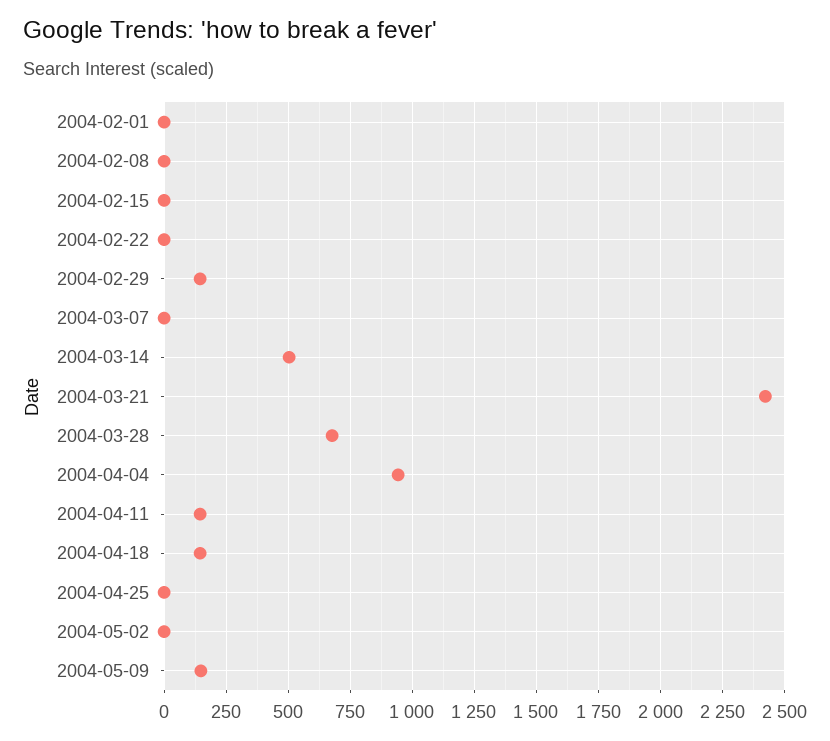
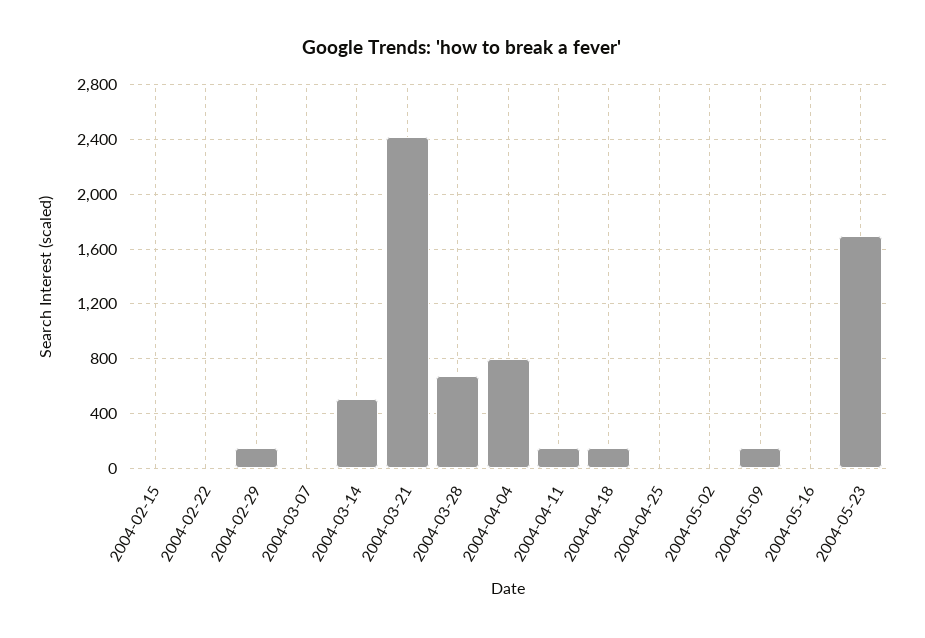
2004-02-01: 0 -> none
2004-02-08: 0 -> none
2004-04-04: 950 -> 800
2004-05-16: none -> 0
2004-05-23: none -> 1700

